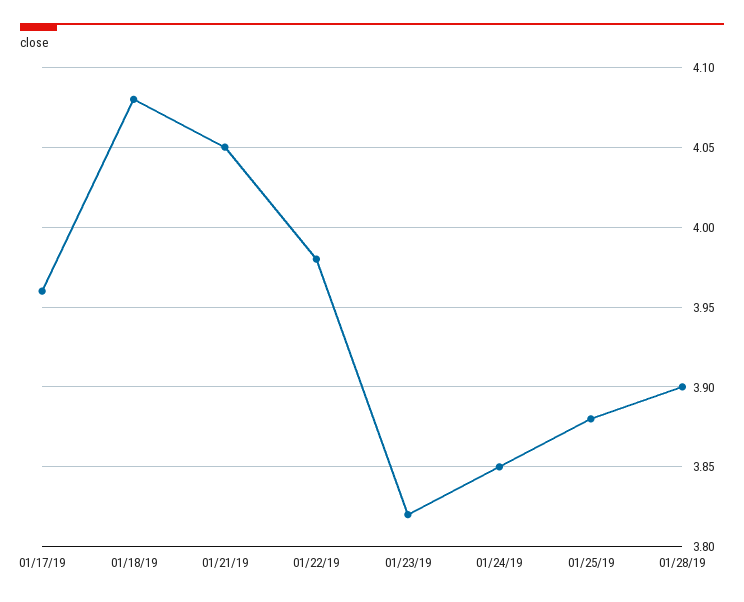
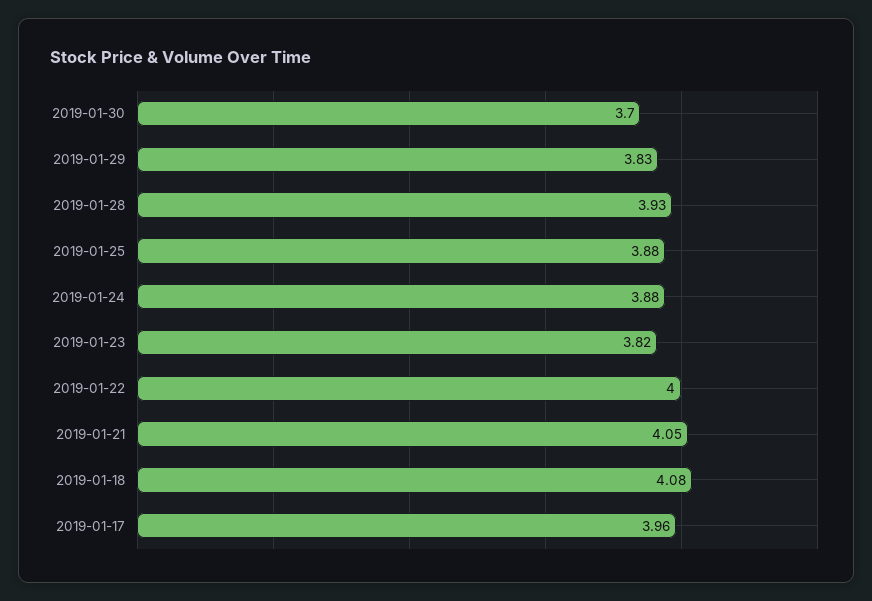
01/22/19: 3.98 -> 4
01/24/19: 3.85 -> 3.88
01/28/19: 3.9 -> 3.93
2019-01-30: none -> 3.7
2019-01-29: none -> 3.83

